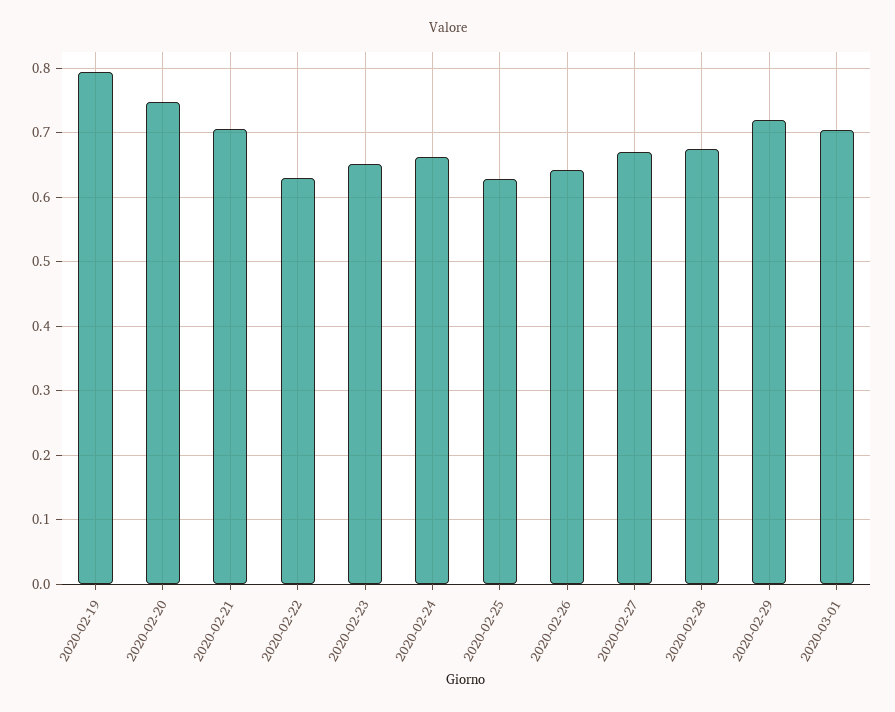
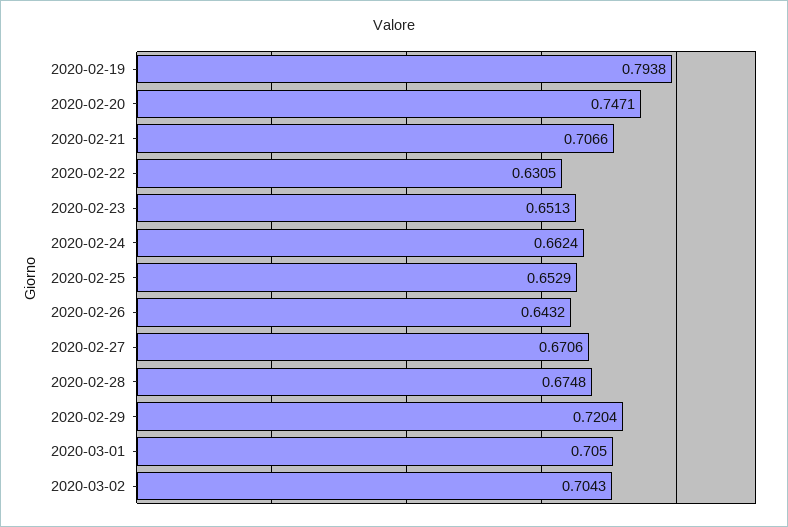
2020-02-25: 0.63 -> 0.6529
2020-03-02: none -> 0.7043

